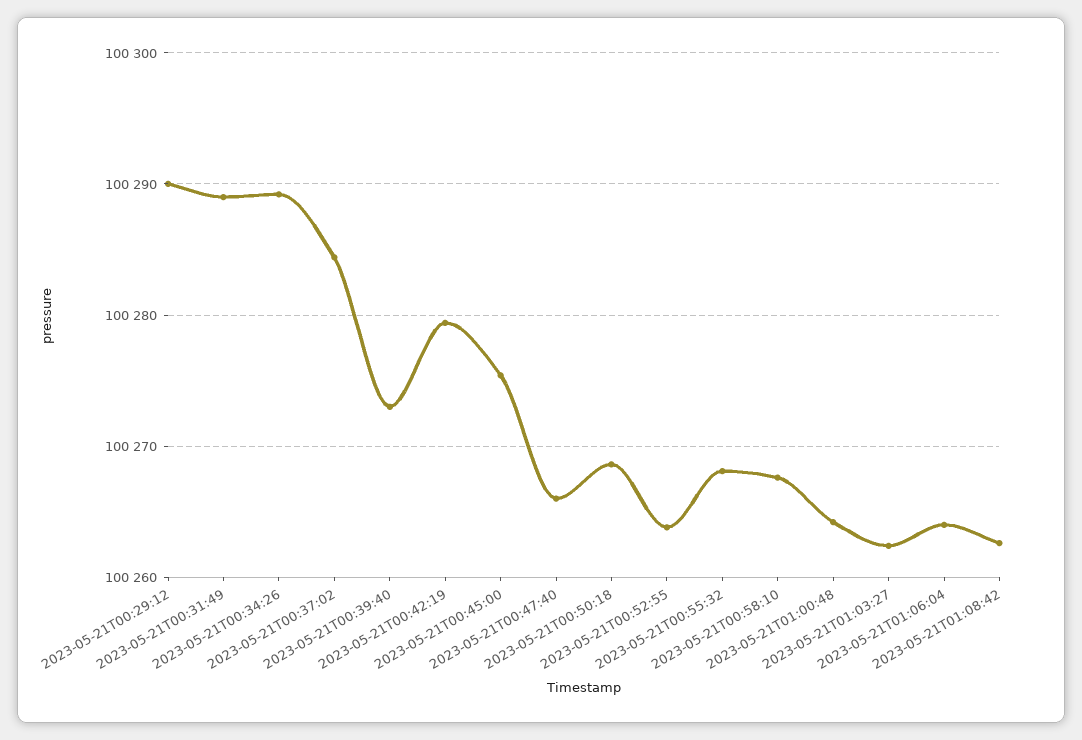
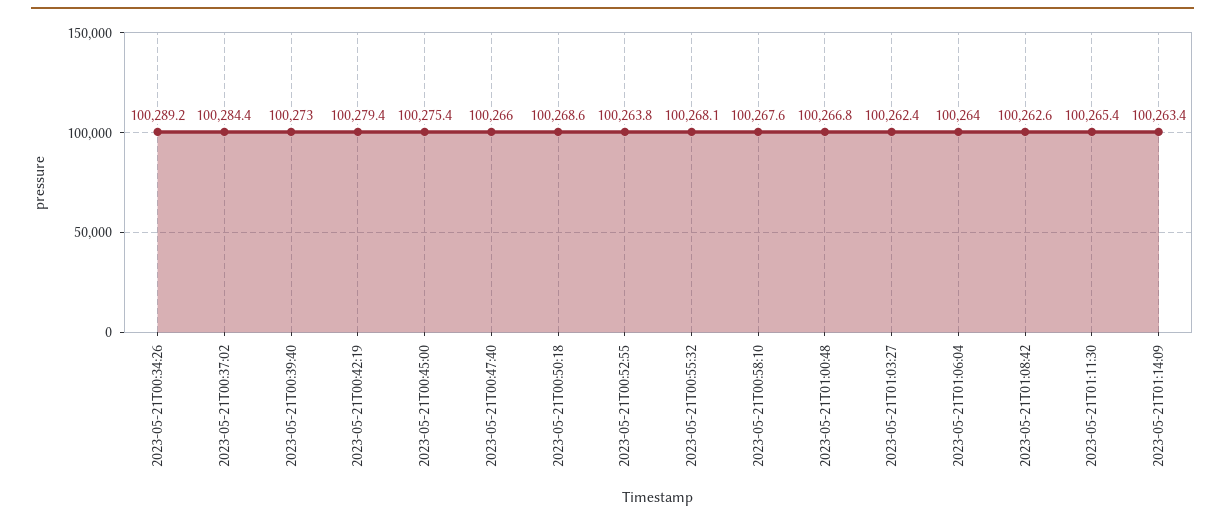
2023-05-21T00:29:12: 100290 -> none
2023-05-21T00:31:49: 100289 -> none
2023-05-21T01:00:48: 100264 -> 100266.8
2023-05-21T01:11:30: none -> 100265.4
2023-05-21T01:14:09: none -> 100263.4

